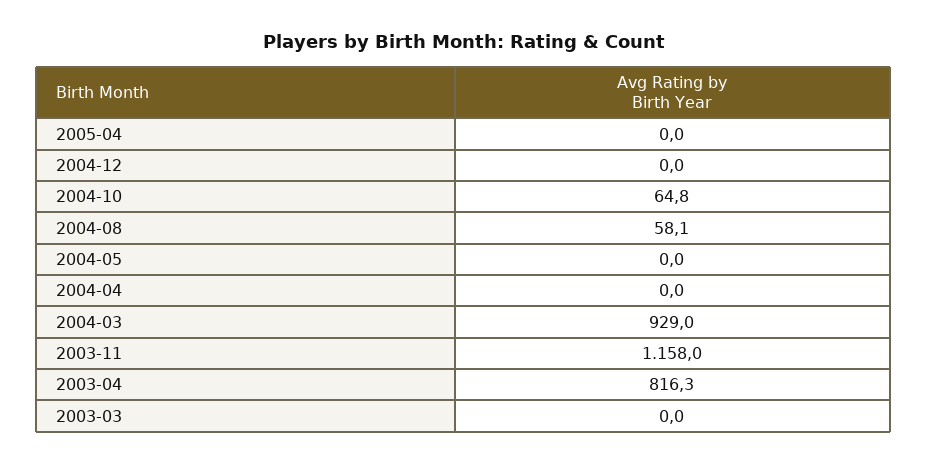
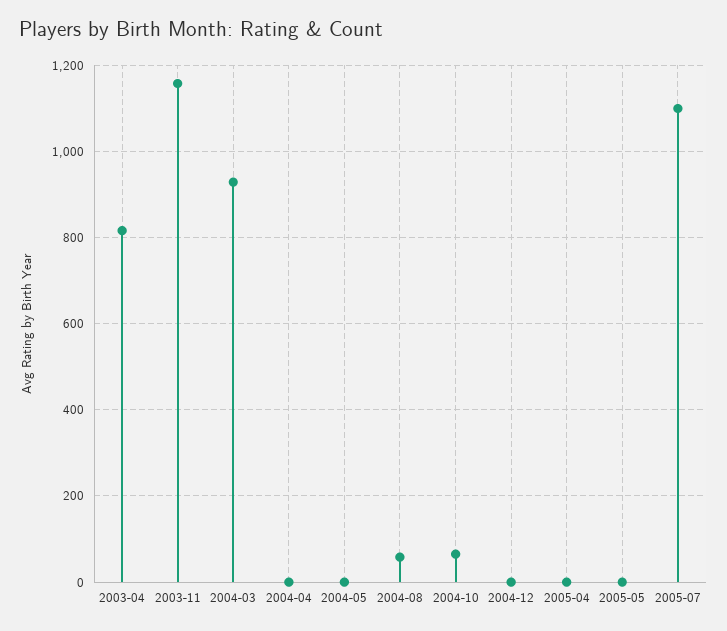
2003-03: 0 -> none
2005-05: none -> 0
2005-07: none -> 1100

